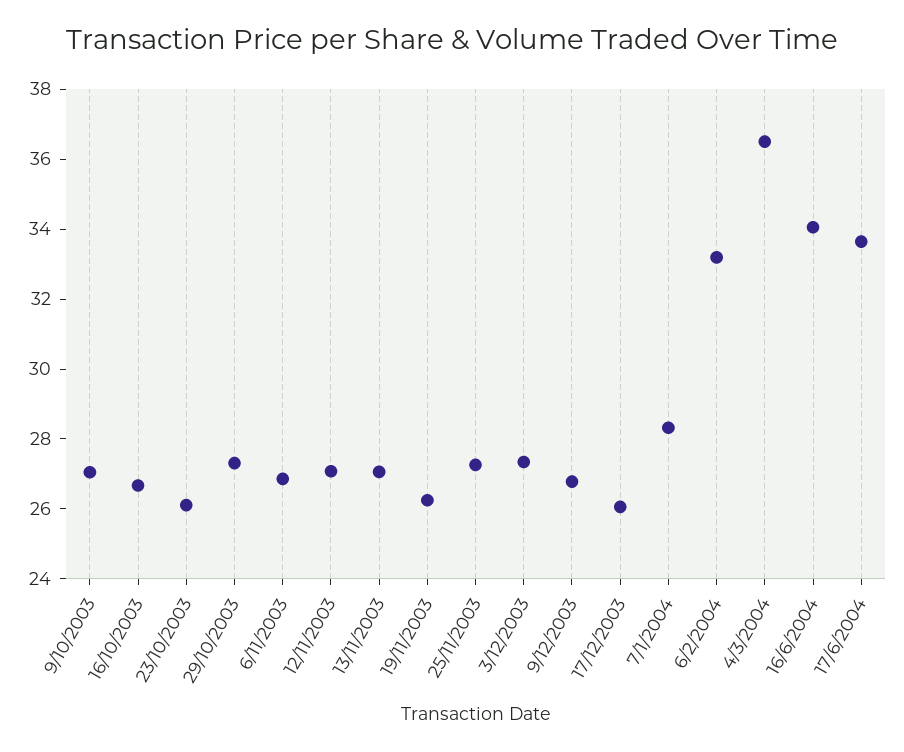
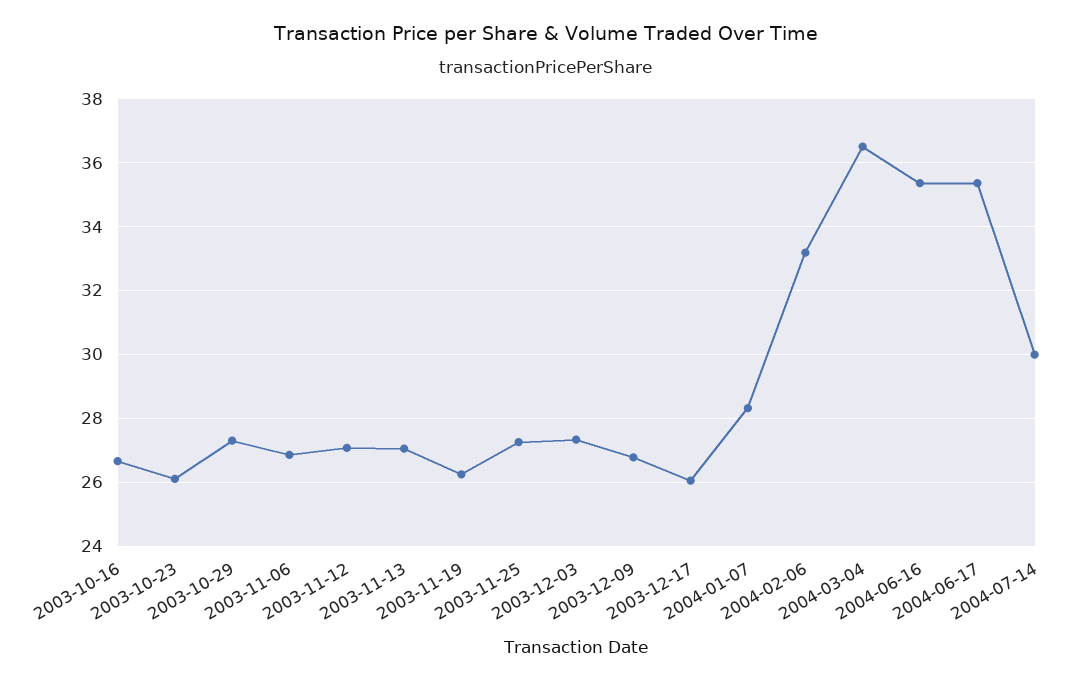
9/10/2003: 27 -> none
16/6/2004: 34 -> 35.4
17/6/2004: 33.5 -> 35.4
2004-07-14: none -> 30

